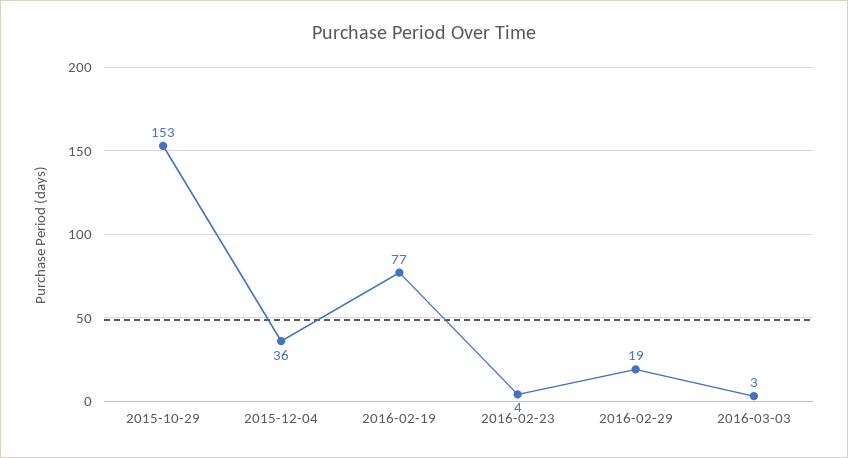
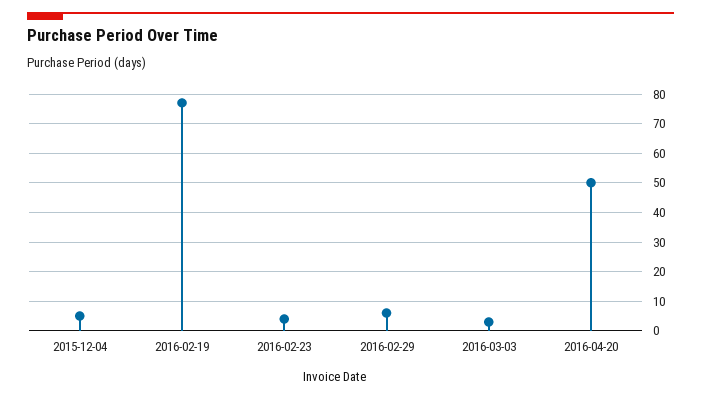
2015-10-29: 153 -> none
2015-12-04: 36 -> 5
2016-02-29: 19 -> 5
2016-04-20: none -> 50

